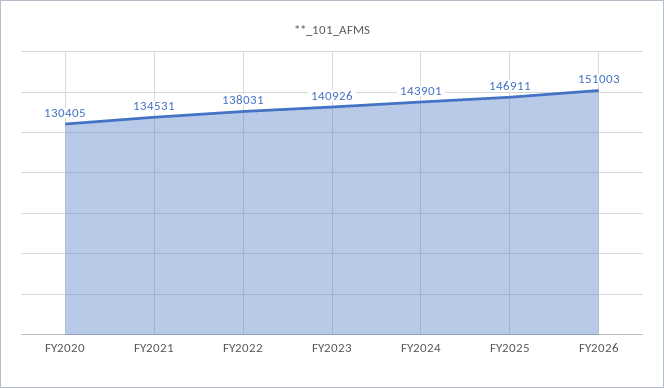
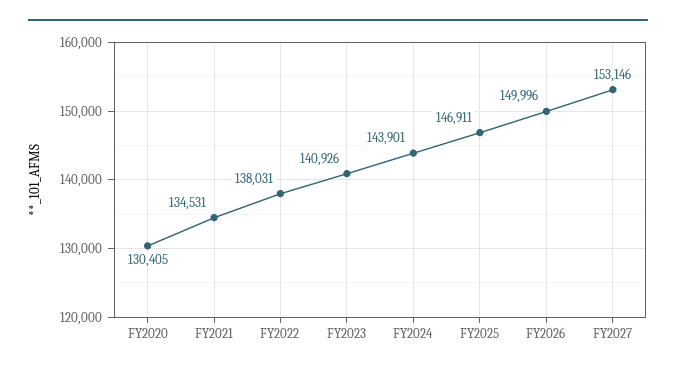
FY2026: 151003 -> 149996
FY2027: none -> 153146

